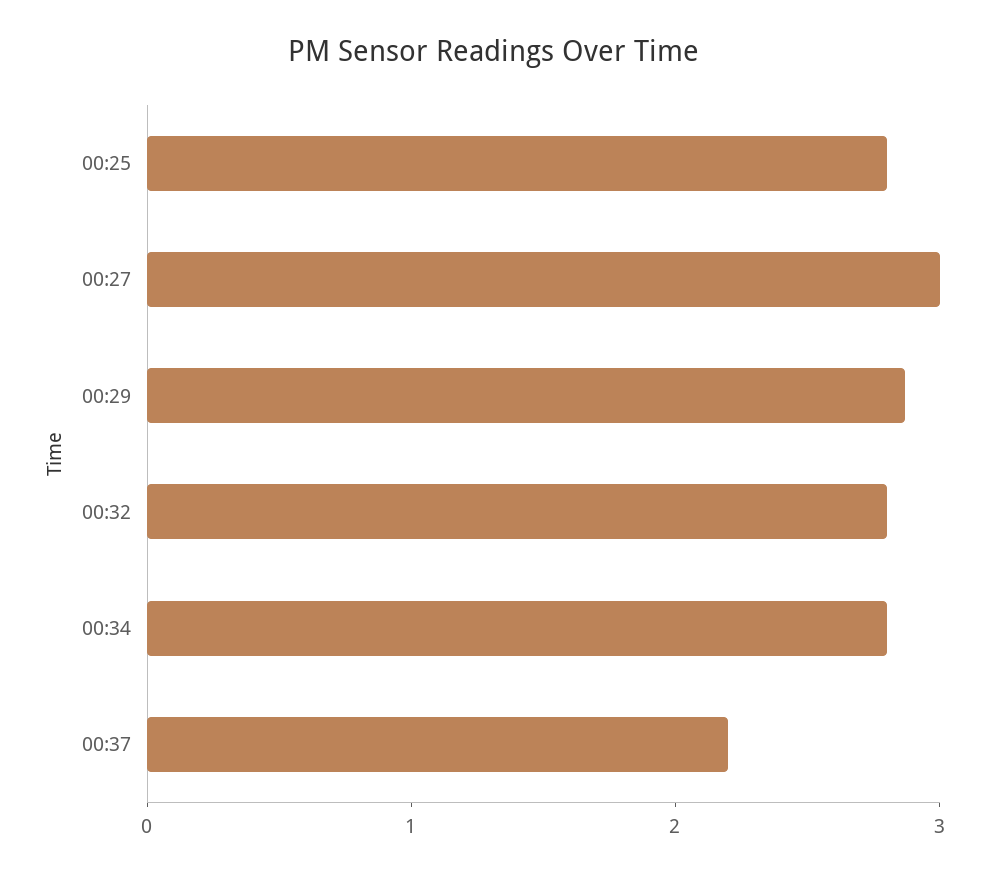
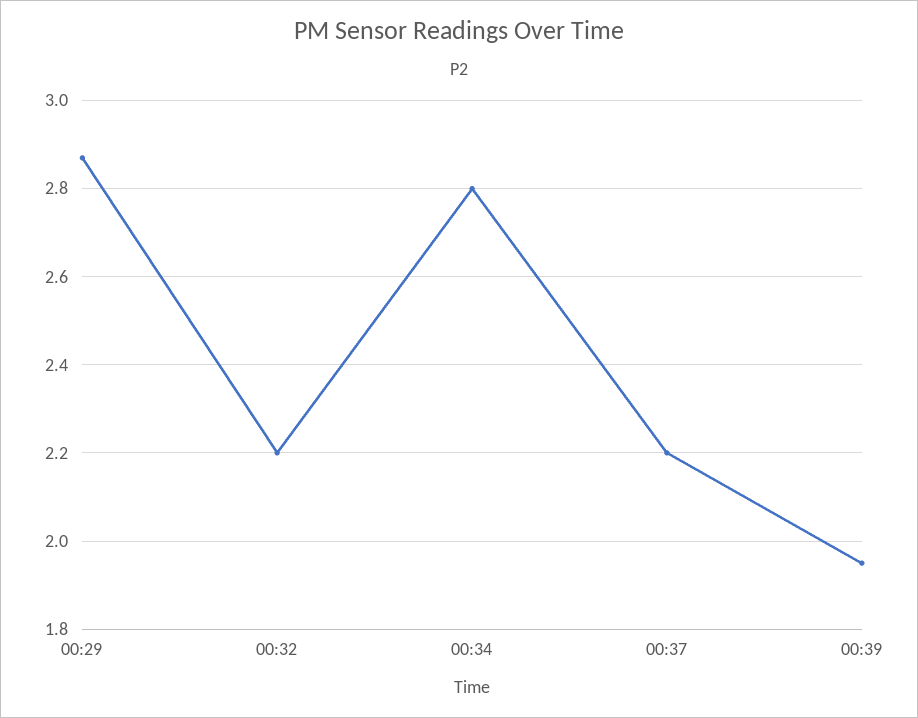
00:25: 2.8 -> none
00:27: 3 -> none
00:32: 2.8 -> 2.2
00:39: none -> 1.95

